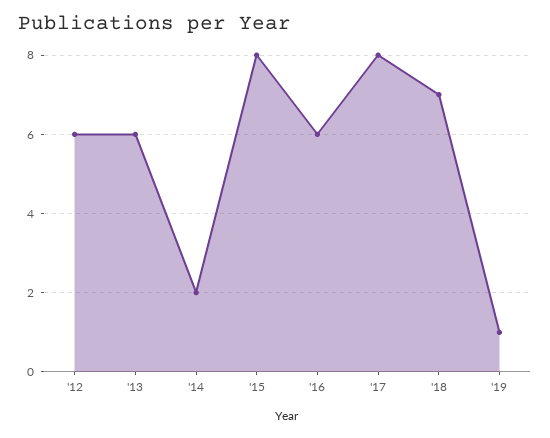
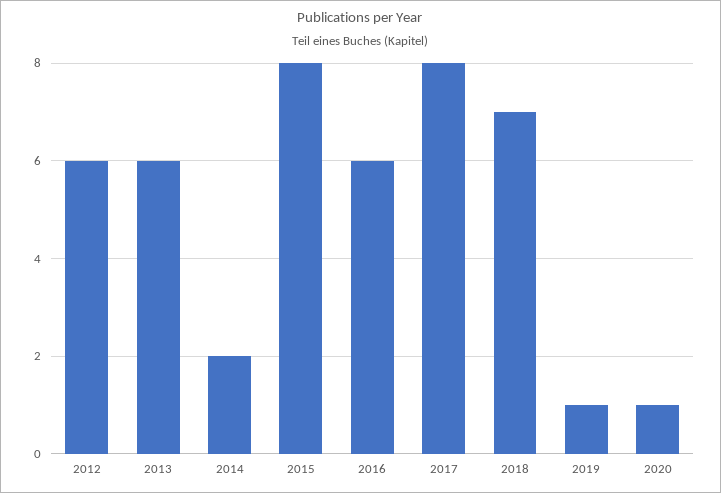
2020: none -> 1

